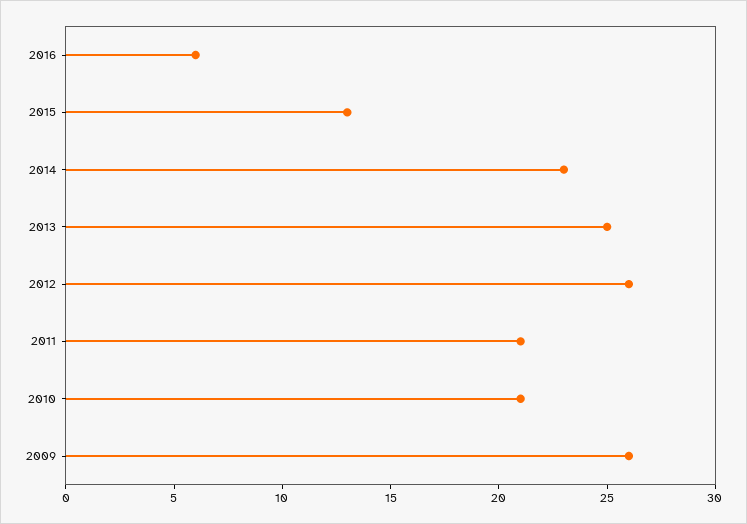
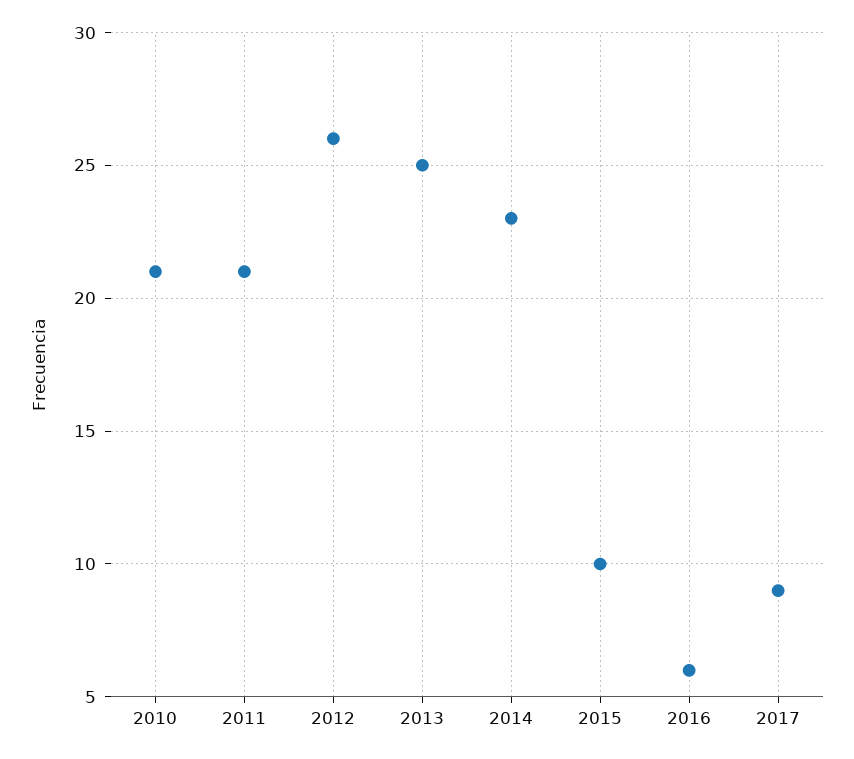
2015: 13 -> 10
2009: 26 -> none
2017: none -> 9

